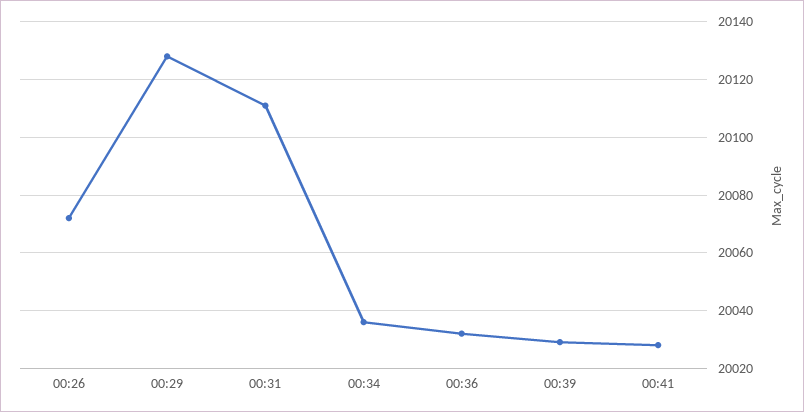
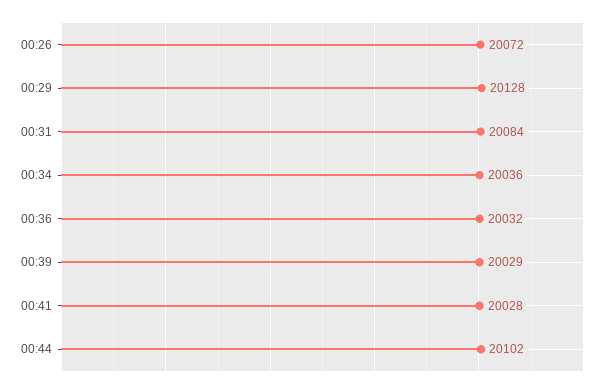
00:31: 20110 -> 20084
00:44: none -> 20102

